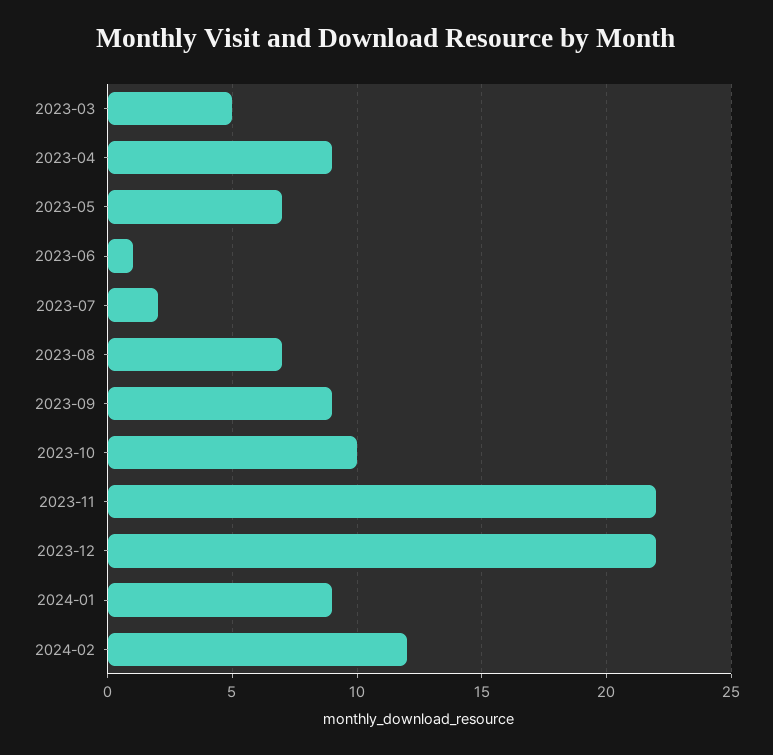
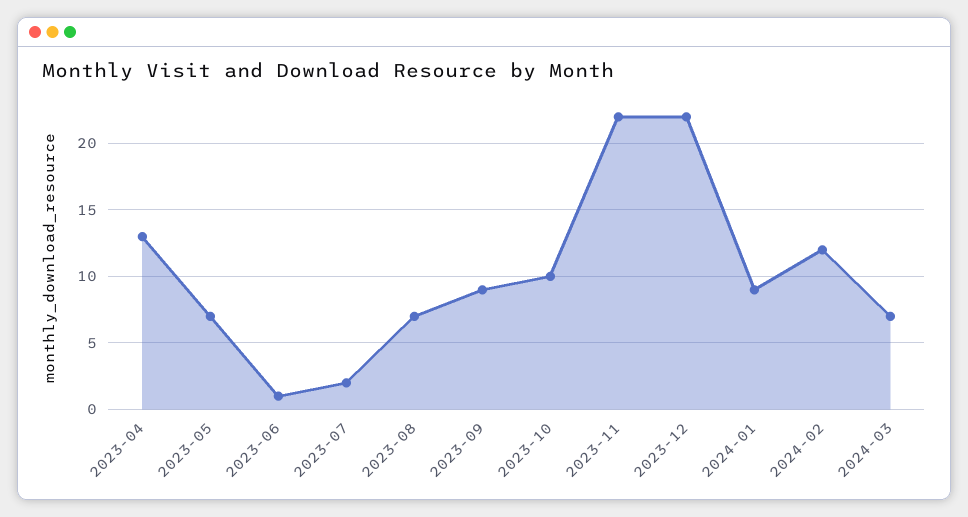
2023-03: 5 -> none
2023-04: 9 -> 13
2024-03: none -> 7

